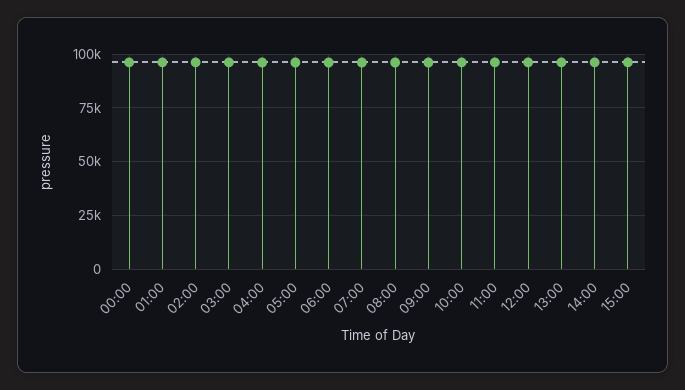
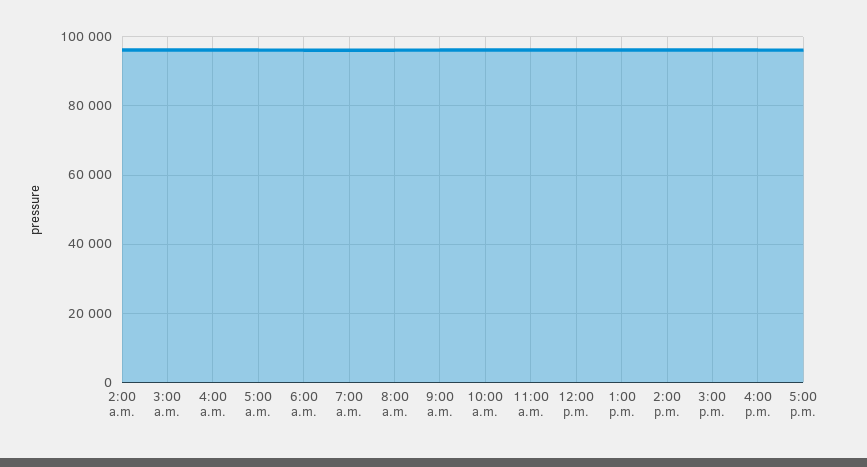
00:00: 95000 -> none
01:00: 95000 -> none
4:00 p.m.: none -> 96000
5:00 p.m.: none -> 96000

